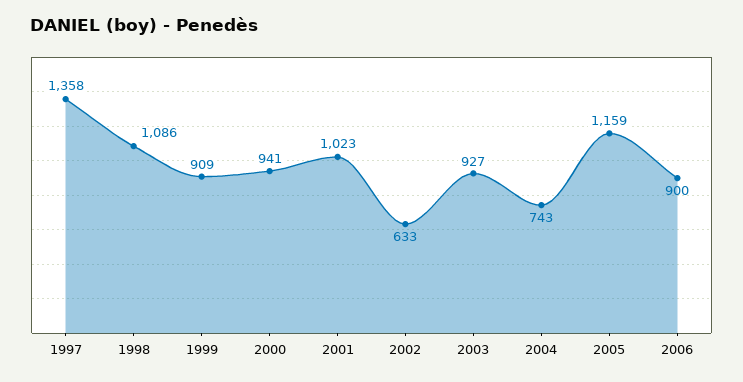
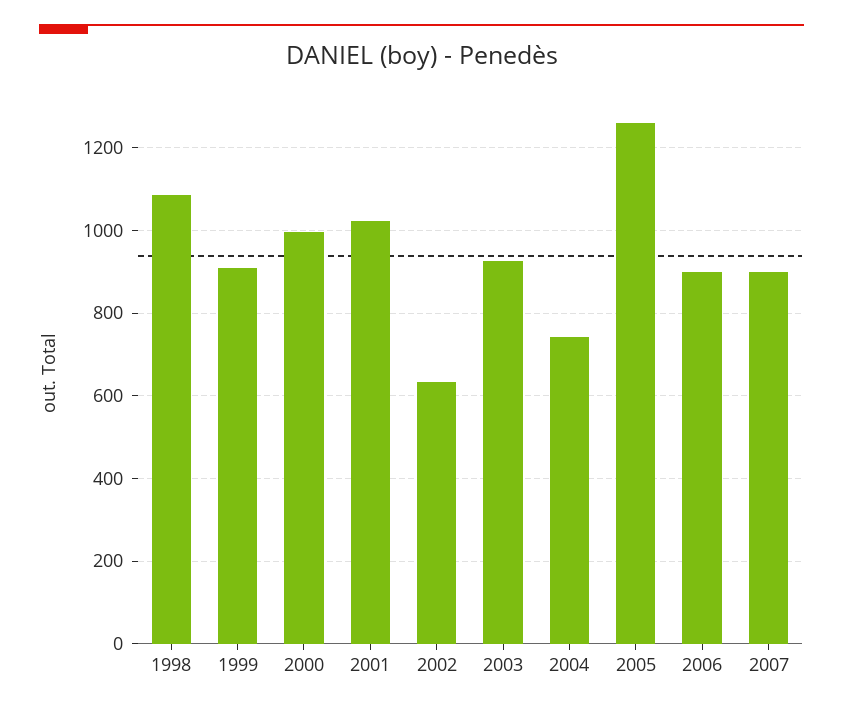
1997: 1358 -> none
2000: 941 -> 1000
2005: 1159 -> 1260
2007: none -> 900

